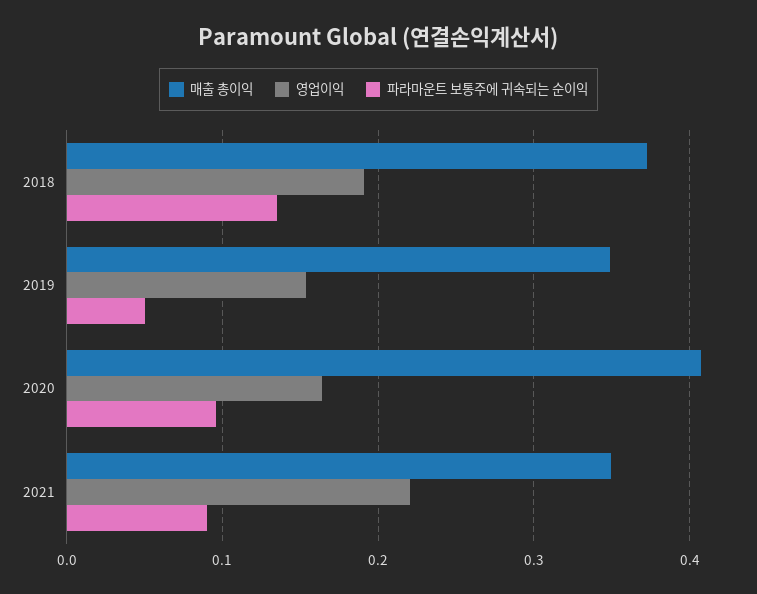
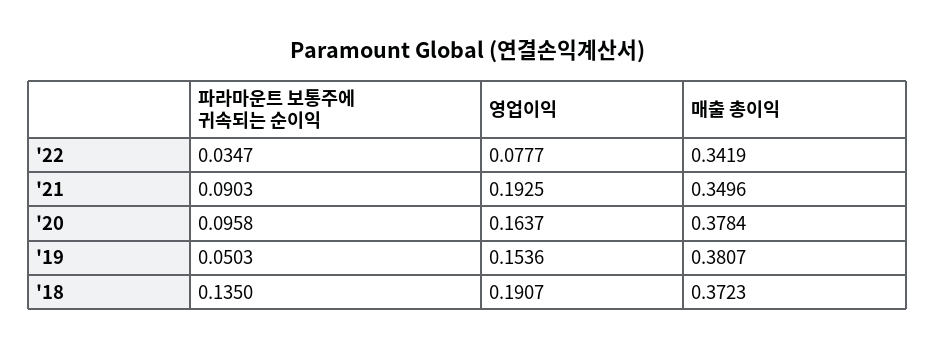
매출 총이익, 2019: 0.35 -> 0.3807
매출 총이익, 2020: 0.41 -> 0.3784
영업이익, 2021: 0.22 -> 0.1925
파라마운트 보통주에 귀속되는 순이익, '22: none -> 0.0347
영업이익, '22: none -> 0.0777
매출 총이익, '22: none -> 0.3419

